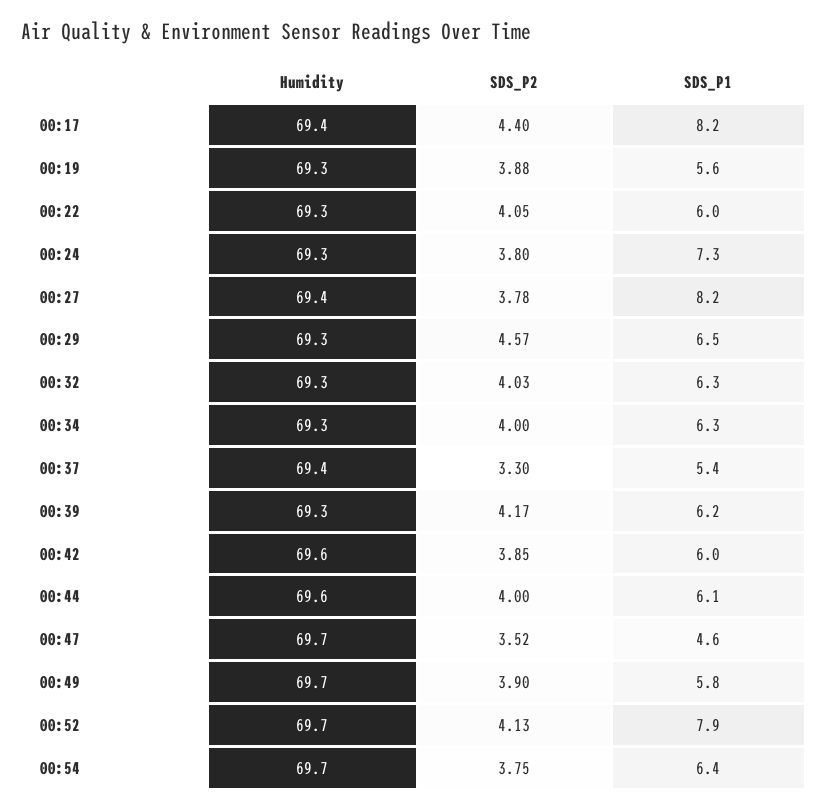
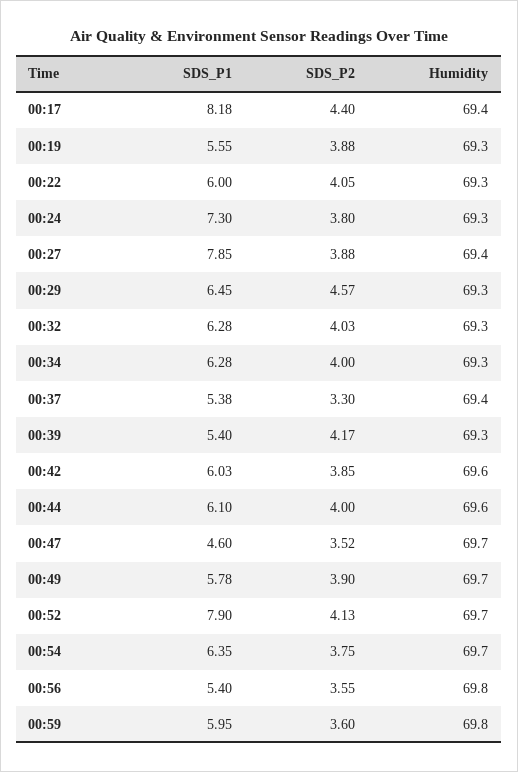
SDS_P2, 00:27: 3.78 -> 3.88
SDS_P1, 00:27: 8.2 -> 7.85
SDS_P1, 00:39: 6.2 -> 5.4
SDS_P1, 00:56: none -> 5.4
SDS_P2, 00:56: none -> 3.55
Humidity, 00:56: none -> 69.8
SDS_P1, 00:59: none -> 5.95
SDS_P2, 00:59: none -> 3.6
Humidity, 00:59: none -> 69.8

